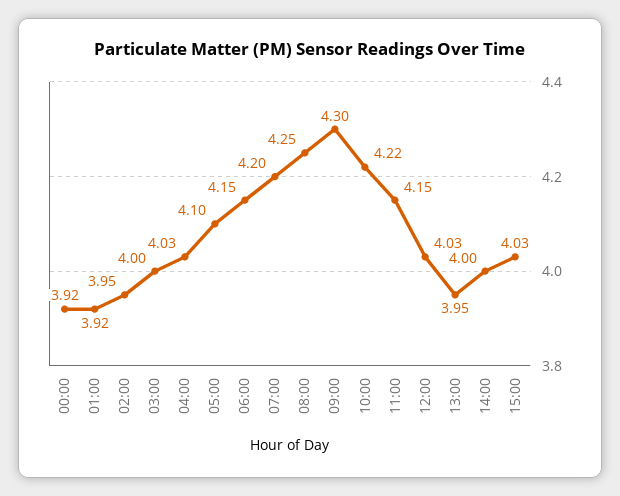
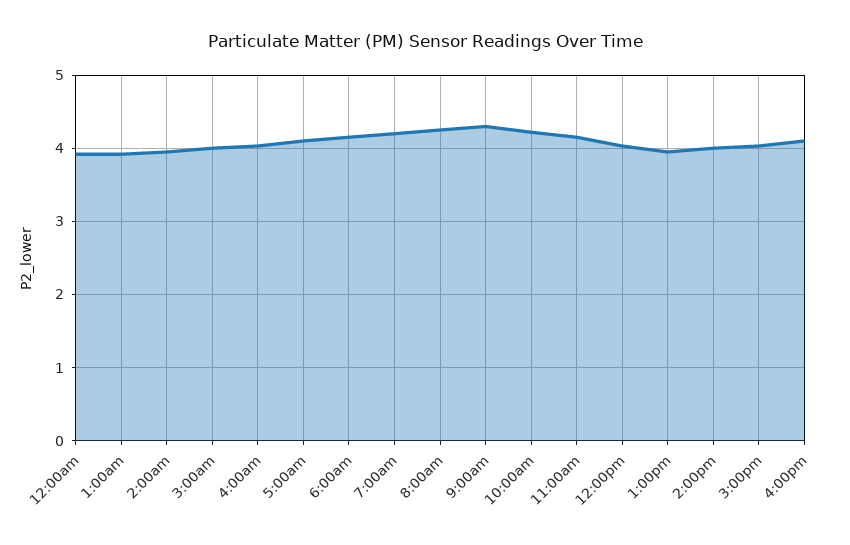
4:00pm: none -> 4.1

